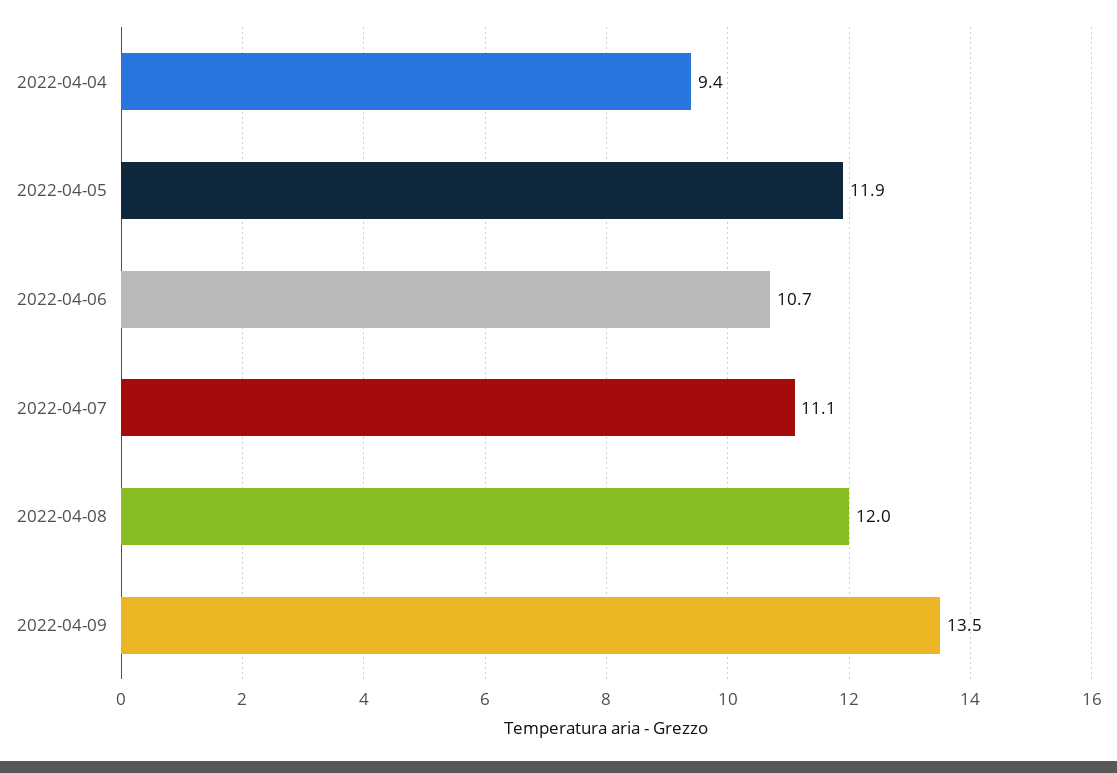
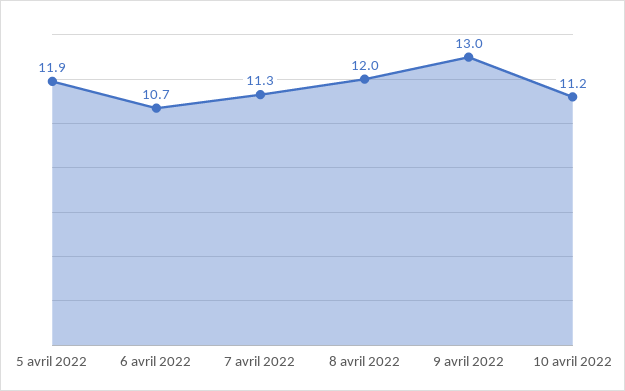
2022-04-04: 9.4 -> none
2022-04-07: 11.1 -> 11.3
2022-04-09: 13.5 -> 13
10 avril 2022: none -> 11.2

